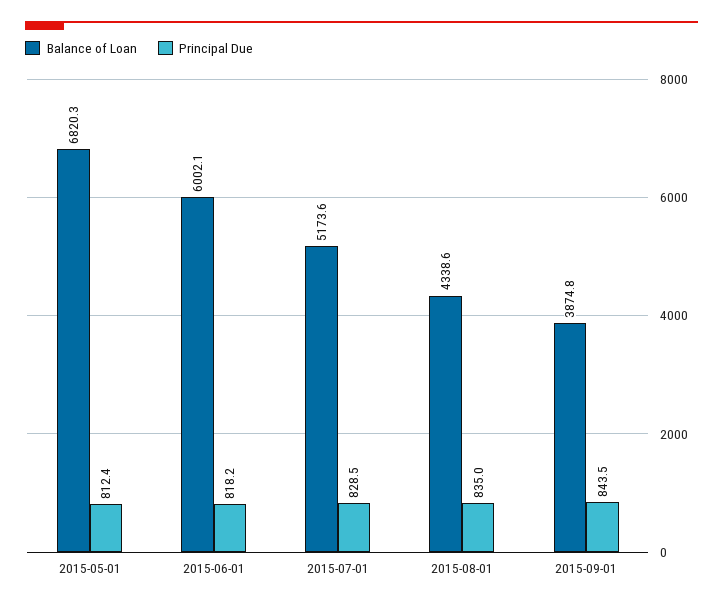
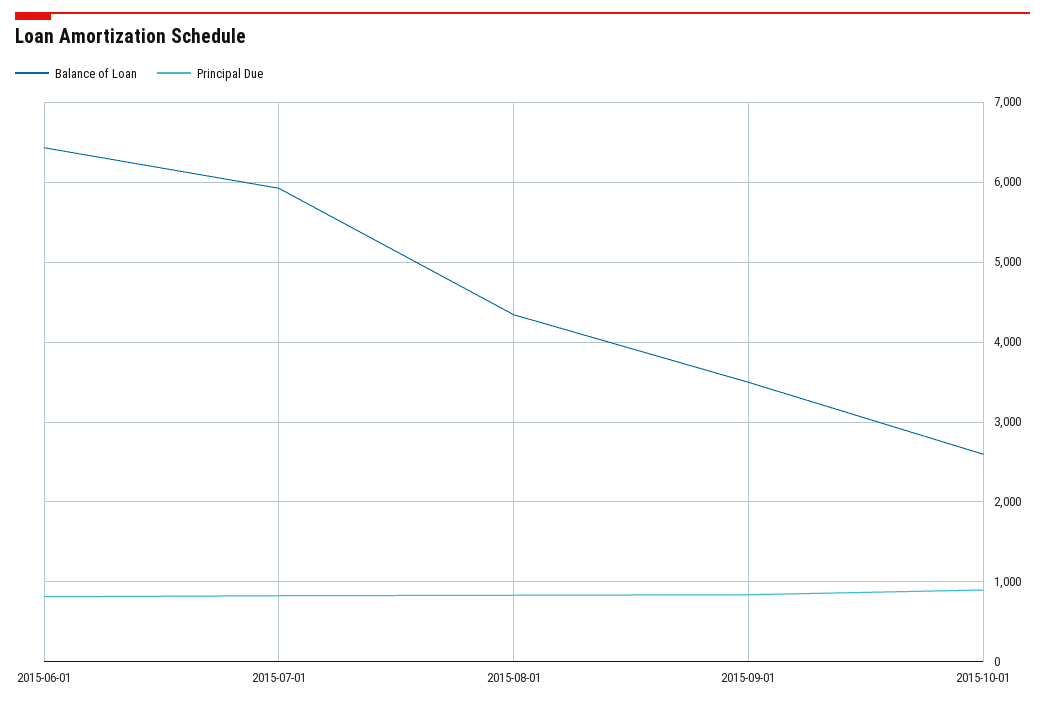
Balance of Loan, 2015-05-01: 6820.3 -> none
Principal Due, 2015-05-01: 812.4 -> none
Balance of Loan, 2015-06-01: 6002.1 -> 6400
Balance of Loan, 2015-07-01: 5173.6 -> 5900
Balance of Loan, 2015-09-01: 3874.8 -> 3500
Balance of Loan, 2015-10-01: none -> 2600
Principal Due, 2015-10-01: none -> 900

